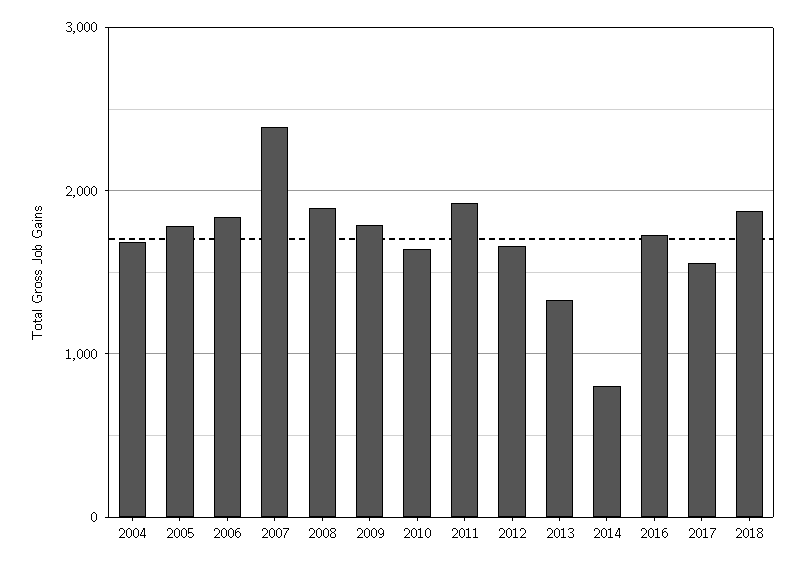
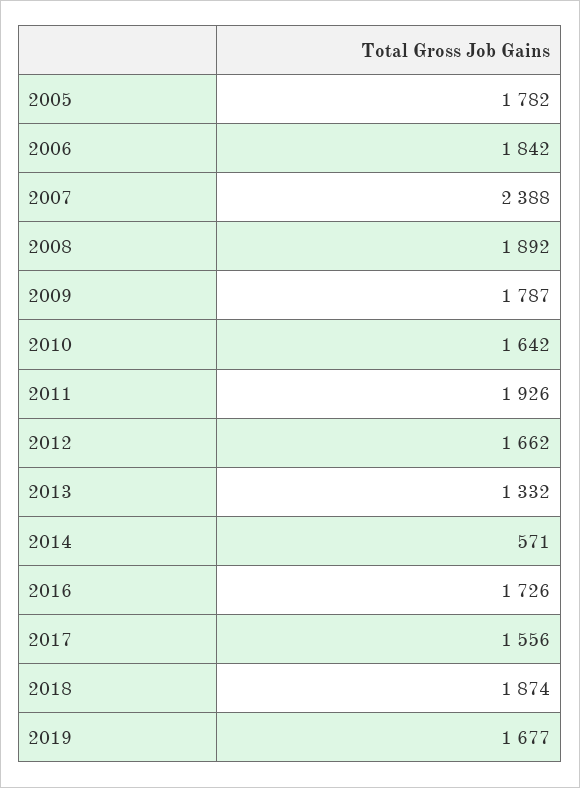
2004: 1700 -> none
2014: 800 -> 571
2019: none -> 1677

